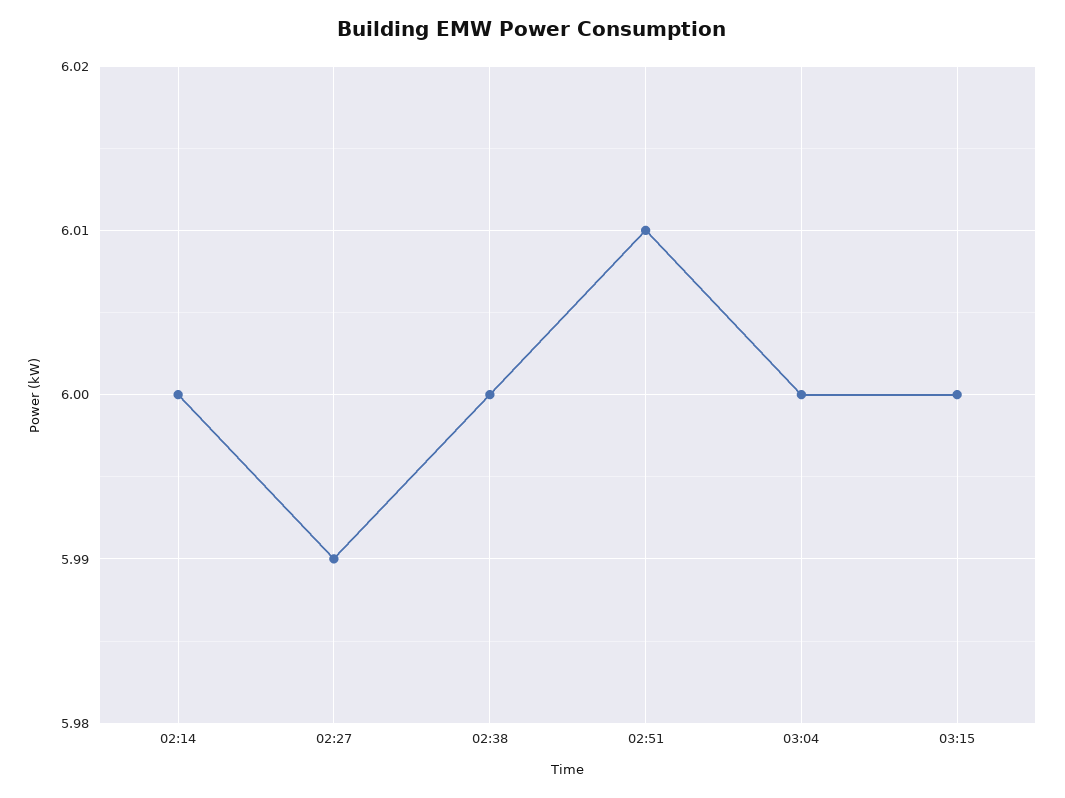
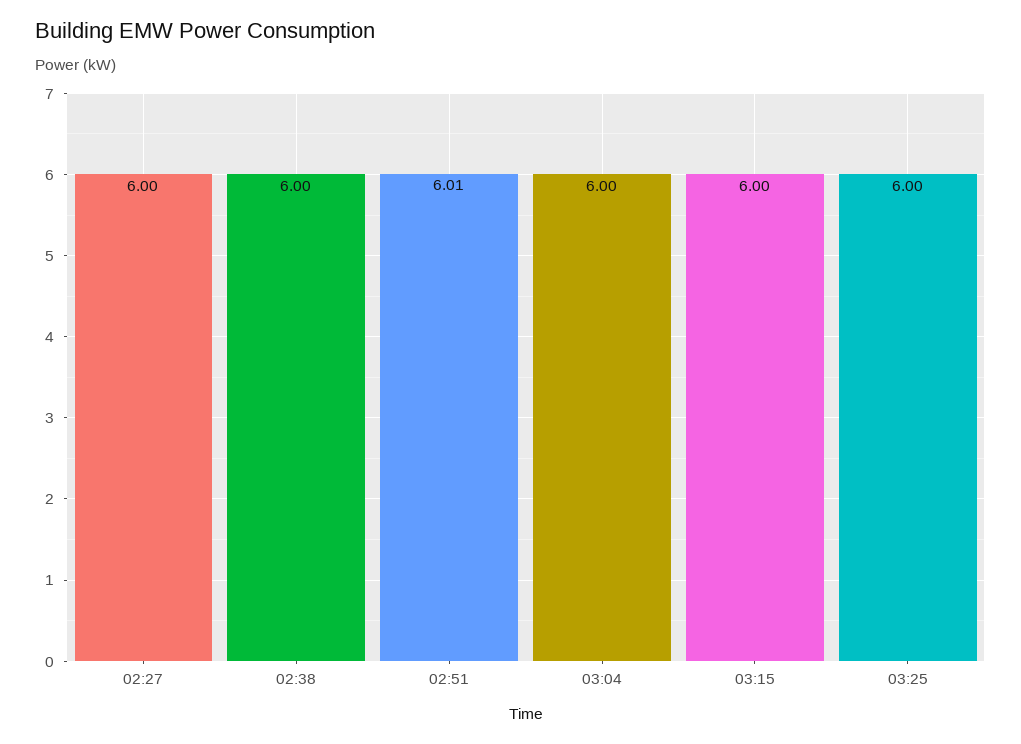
02:14: 6 -> none
02:27: 5.99 -> 6
03:25: none -> 6

